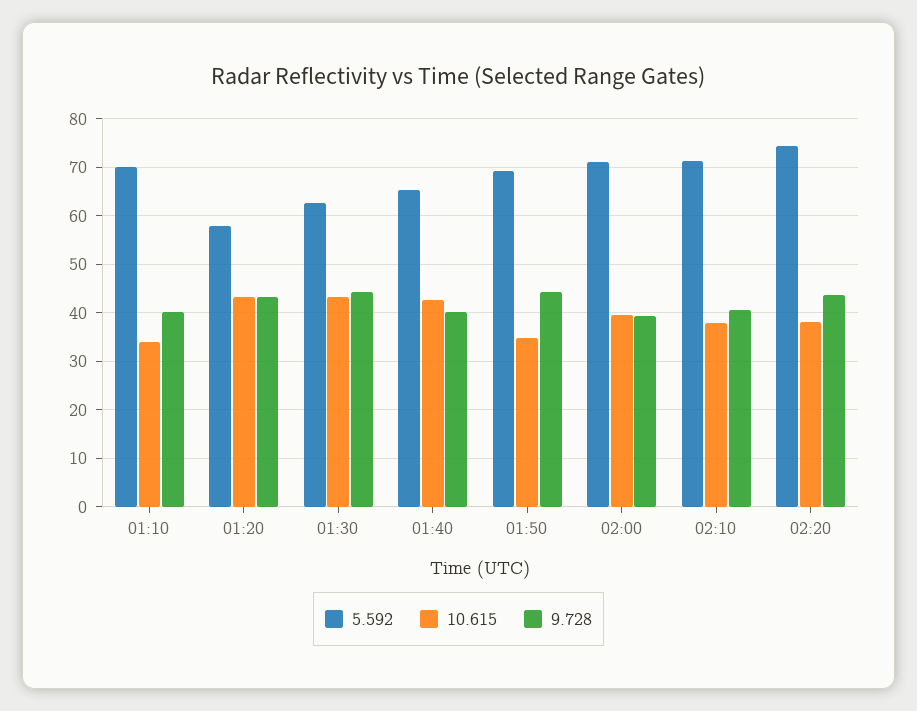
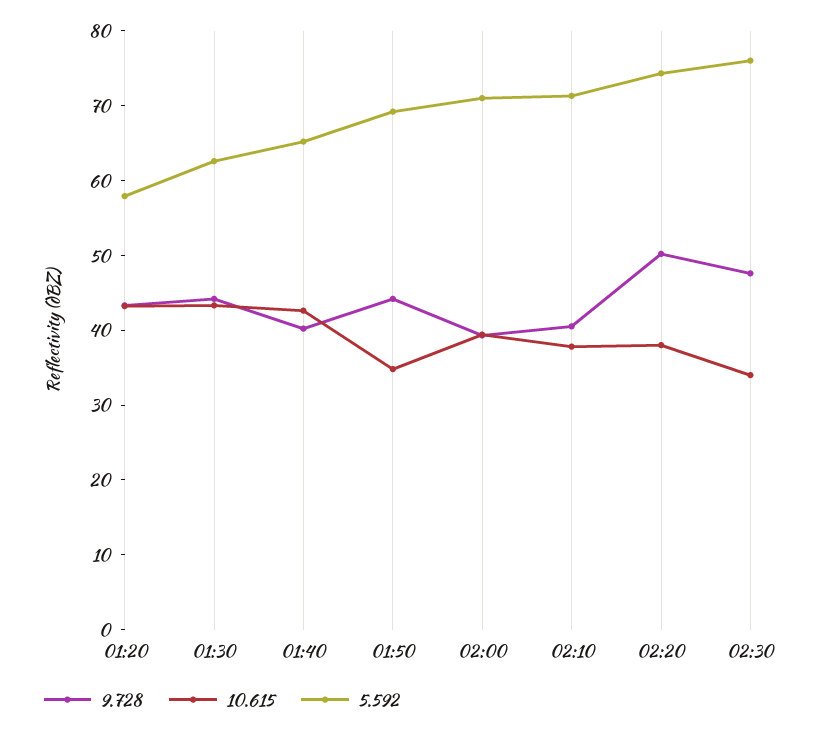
5.592, 01:10: 70 -> none
10.615, 01:10: 34 -> none
9.728, 01:10: 40 -> none
9.728, 02:20: 44 -> 50
9.728, 02:30: none -> 48
10.615, 02:30: none -> 34
5.592, 02:30: none -> 76

